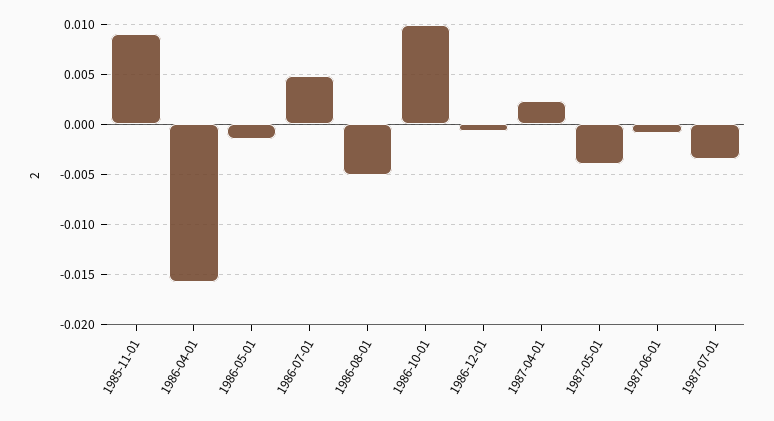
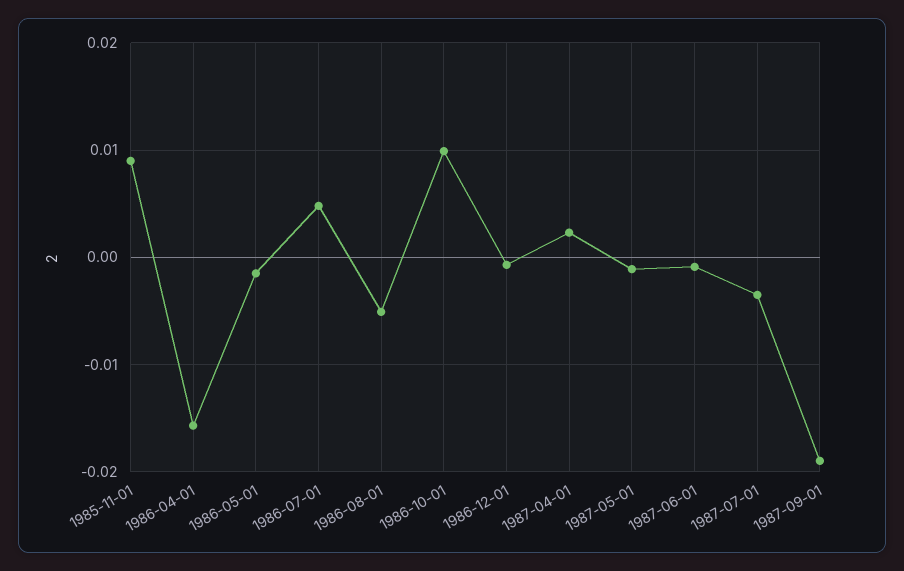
1987-05-01: -0.004 -> -0.001
1987-09-01: none -> -0.019

